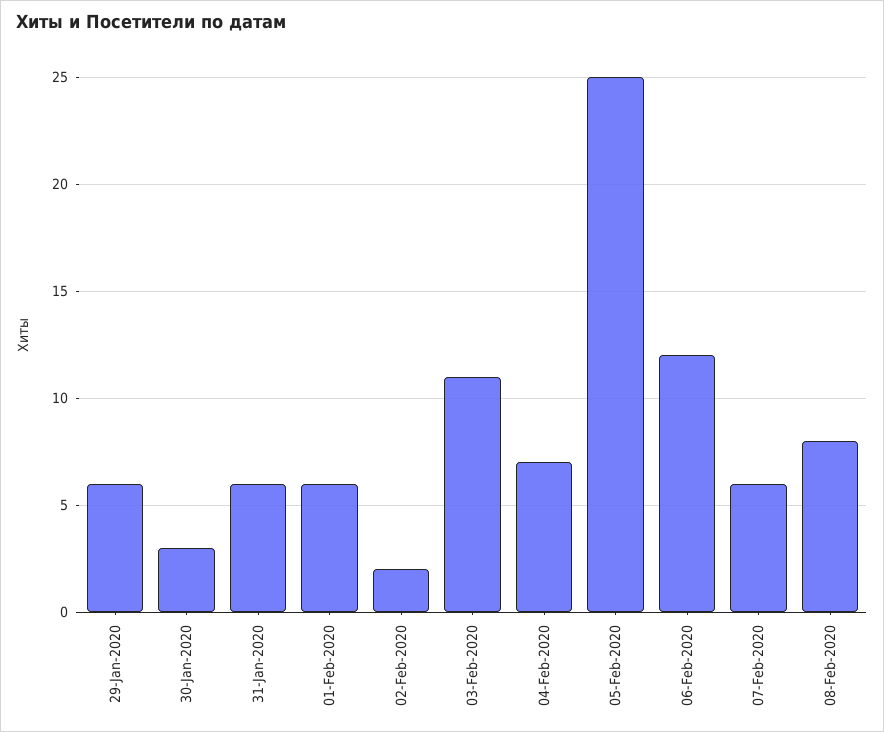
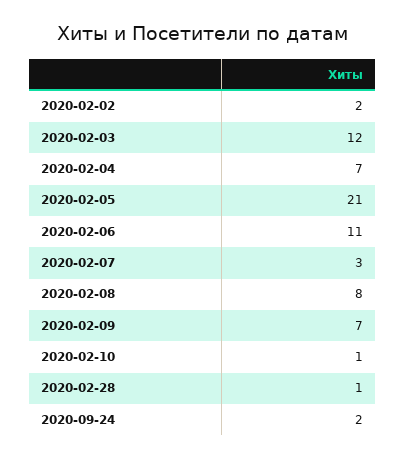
29-Jan-2020: 6 -> none
30-Jan-2020: 3 -> none
31-Jan-2020: 6 -> none
01-Feb-2020: 6 -> none
03-Feb-2020: 11 -> 12
05-Feb-2020: 25 -> 21
06-Feb-2020: 12 -> 11
07-Feb-2020: 6 -> 3
2020-02-09: none -> 7
2020-02-10: none -> 1
2020-02-28: none -> 1
2020-09-24: none -> 2

